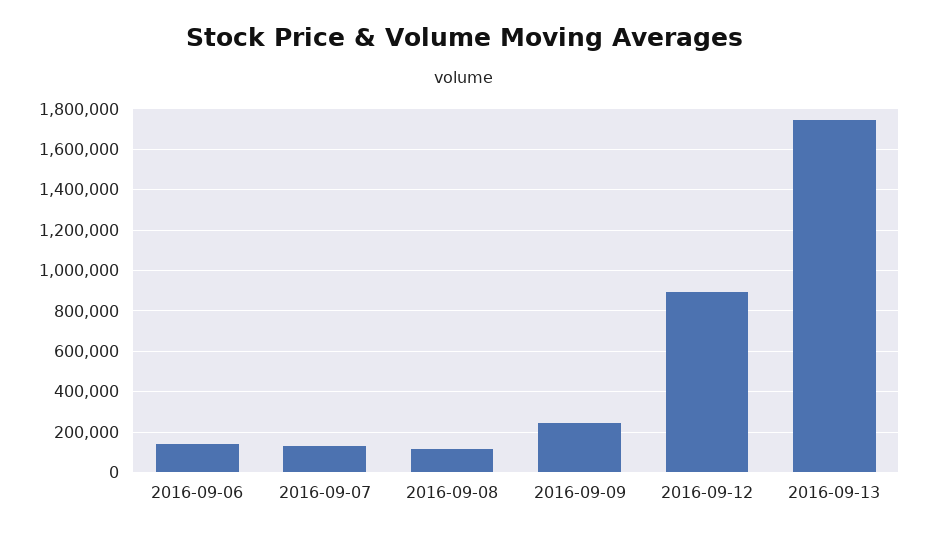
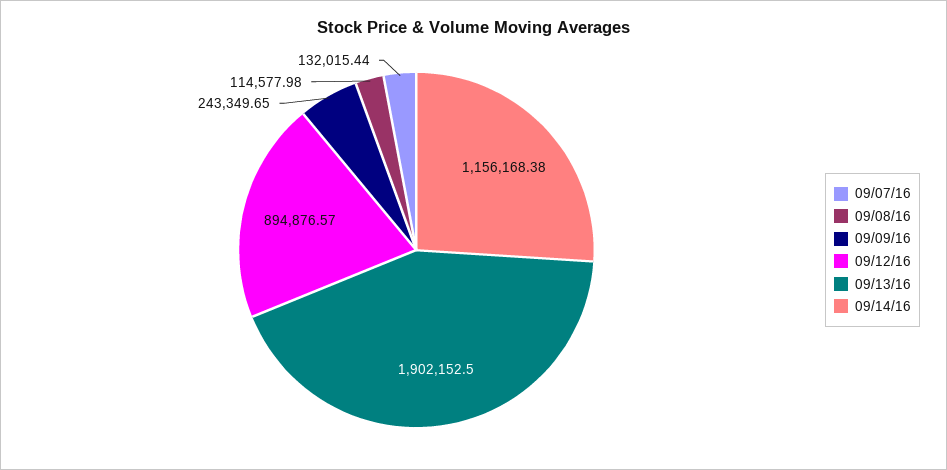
2016-09-06: 150000 -> none
2016-09-13: 1750000 -> 1902152.5
09/14/16: none -> 1156168.38

